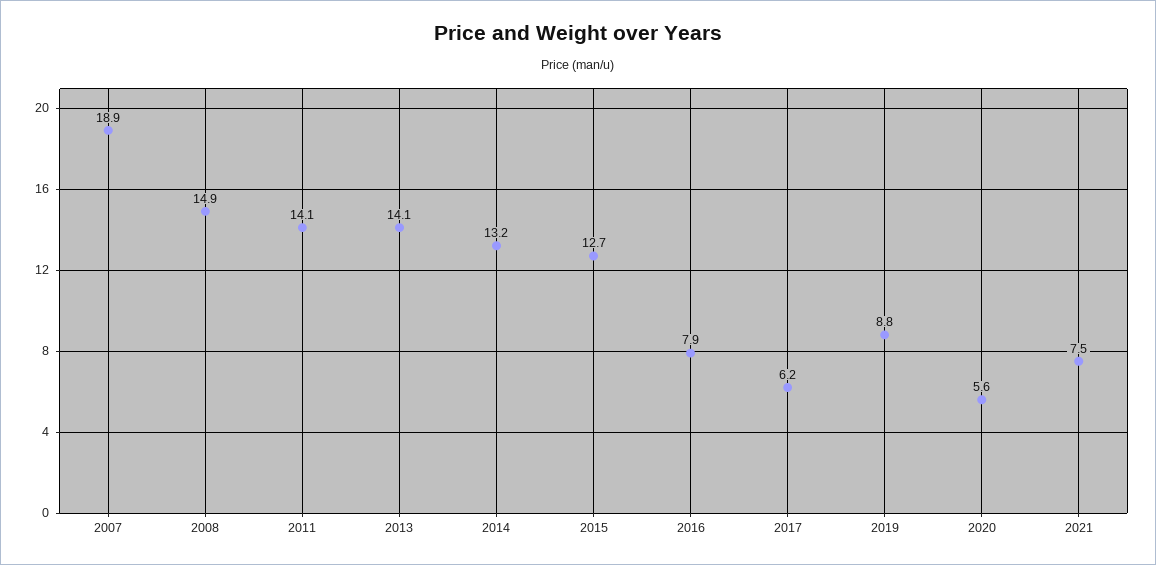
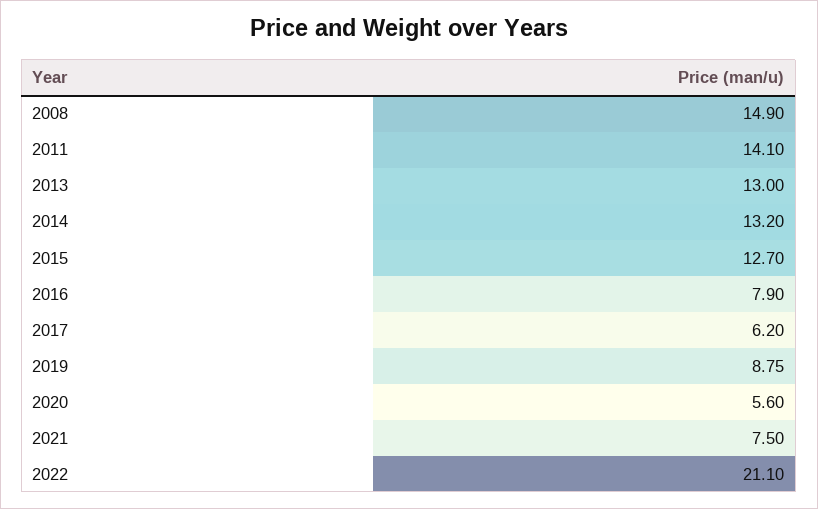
2007: 18.9 -> none
2013: 14.1 -> 13
2022: none -> 21.1

